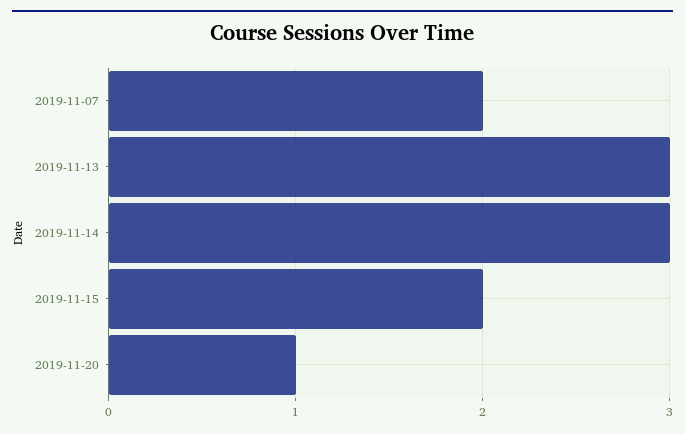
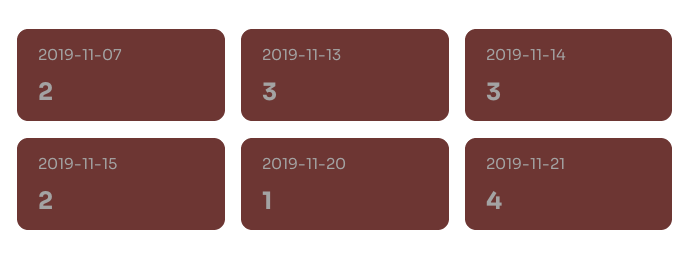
2019-11-21: none -> 4

